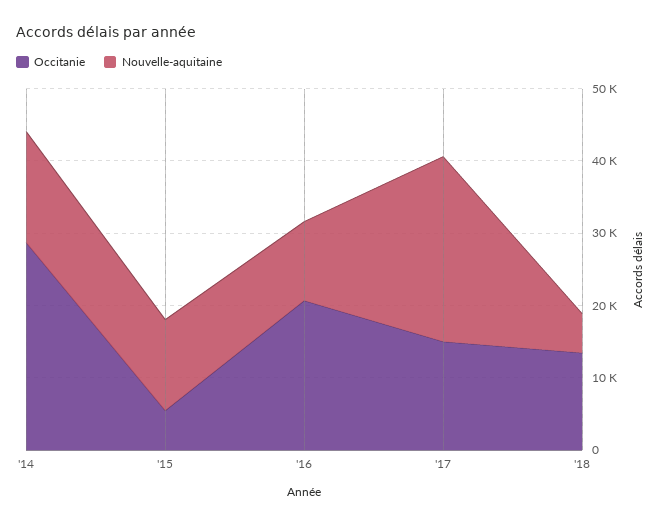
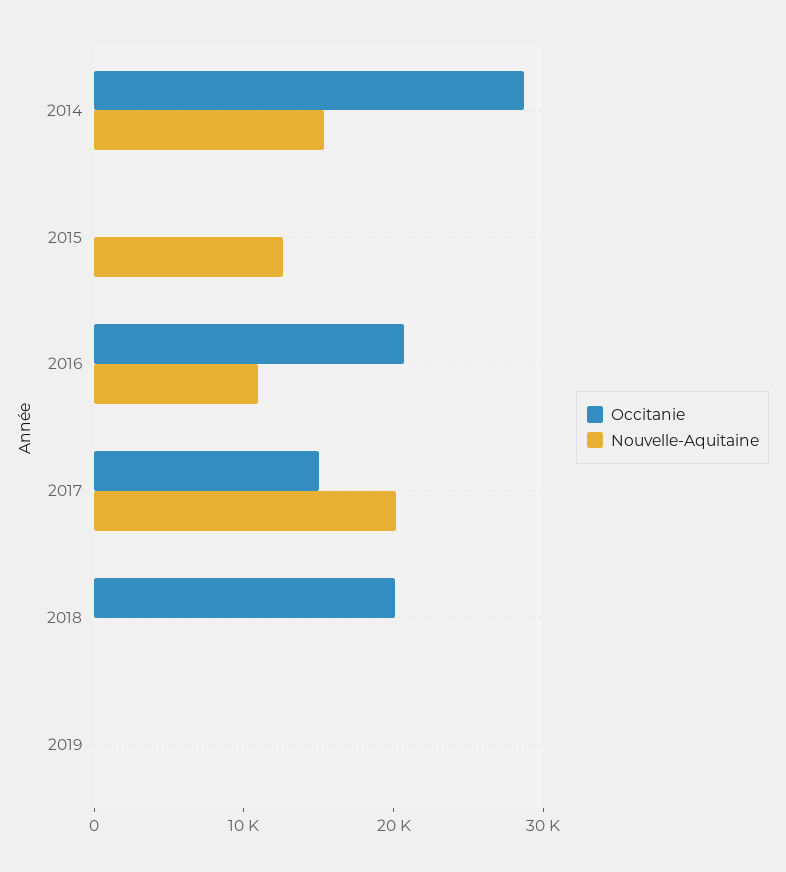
Occitanie, '15: 6000 -> 0
Nouvelle-aquitaine, '17: 26000 -> 20000
Occitanie, '18: 14000 -> 20000
Nouvelle-aquitaine, '18: 6000 -> 0
Occitanie, 2019: none -> 0
Nouvelle-aquitaine, 2019: none -> 0

